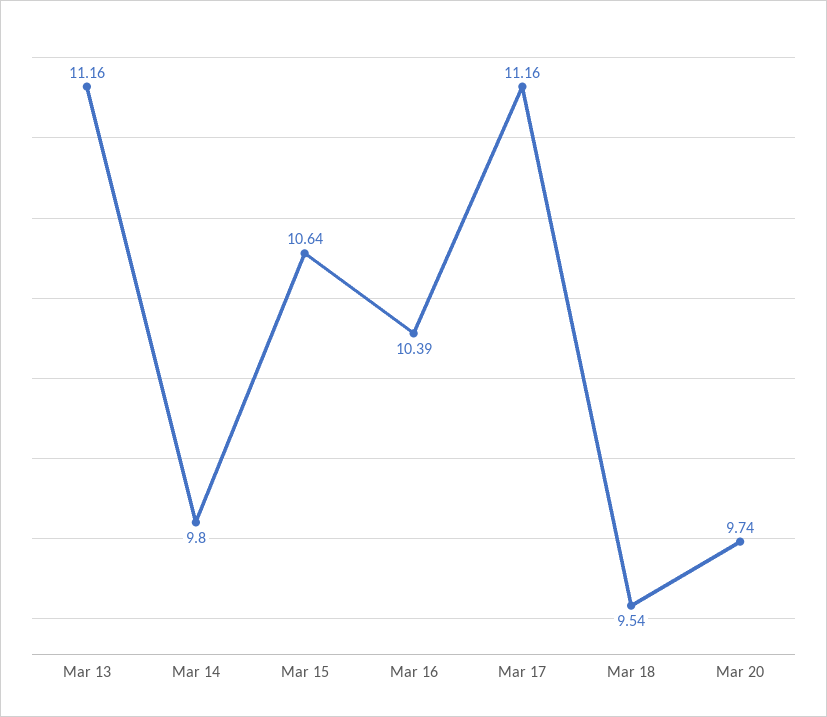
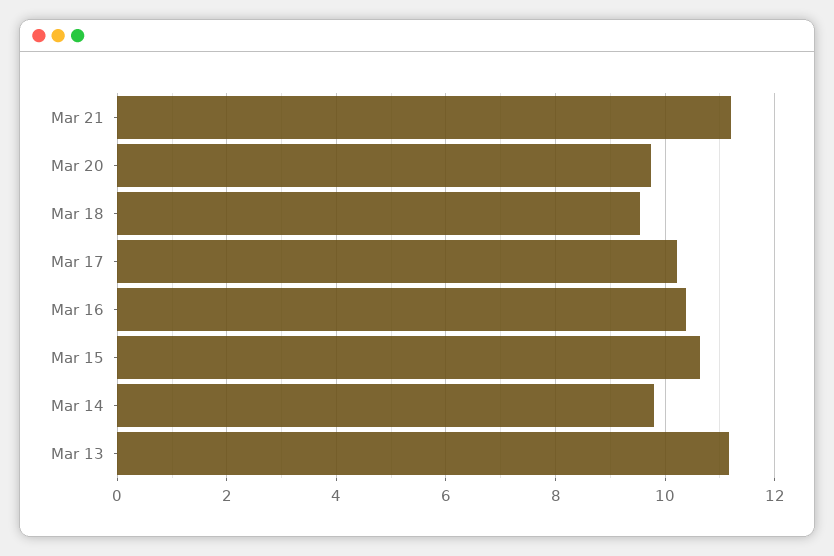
Mar 17: 11.16 -> 10.2
Mar 21: none -> 11.2

